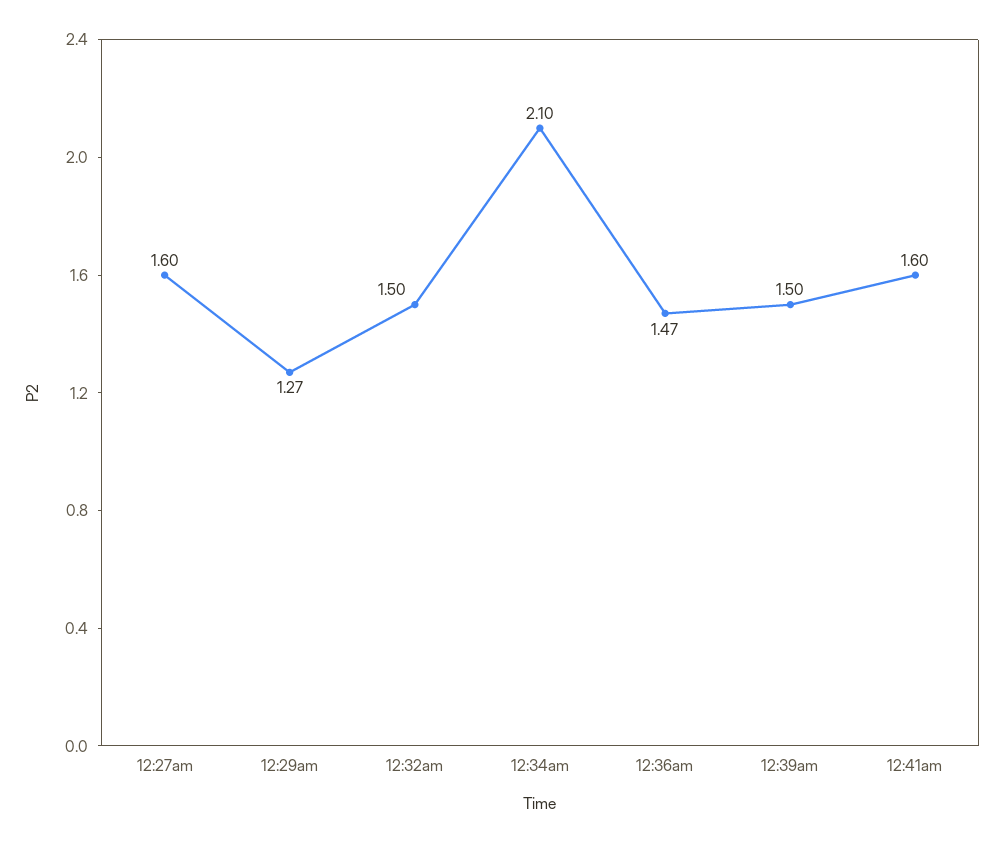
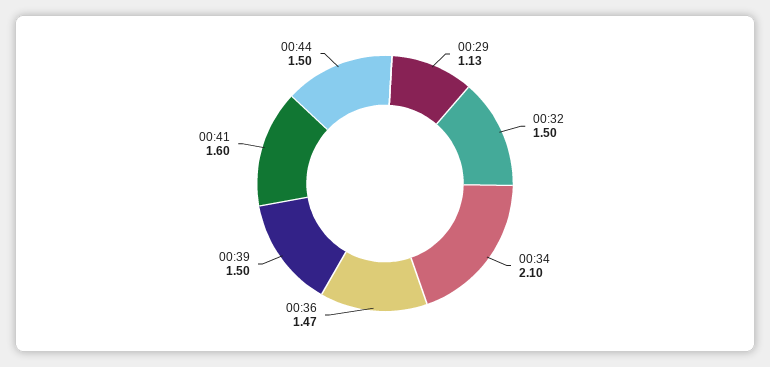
12:27am: 1.6 -> none
12:29am: 1.27 -> 1.13
00:44: none -> 1.5

